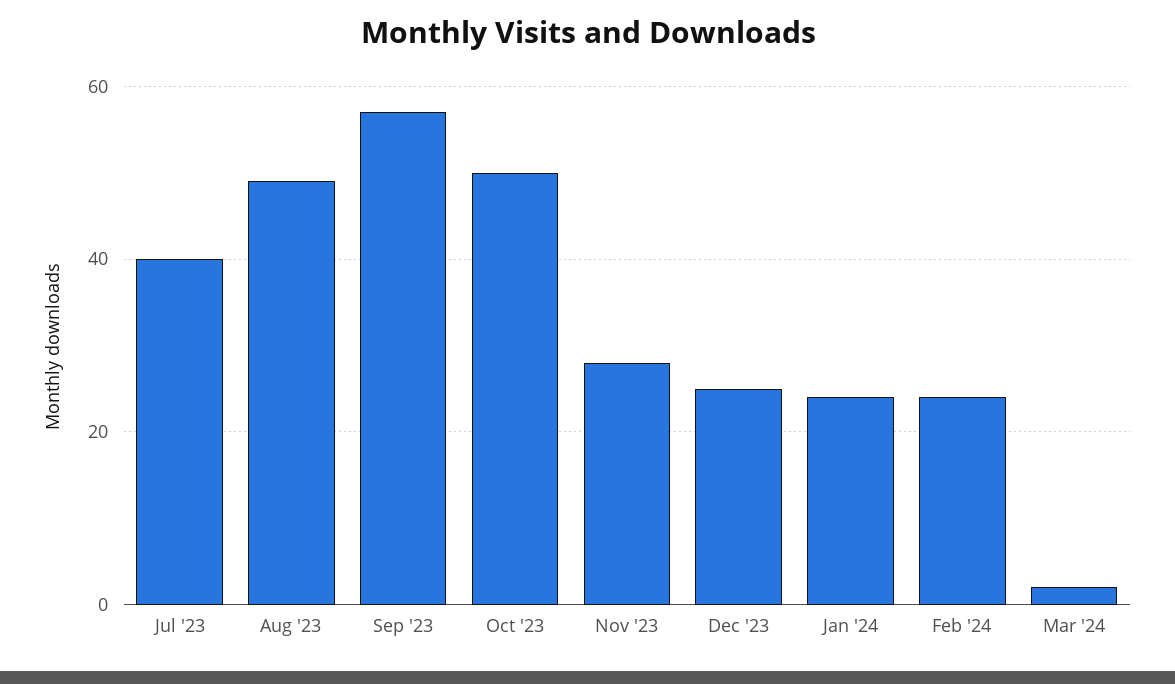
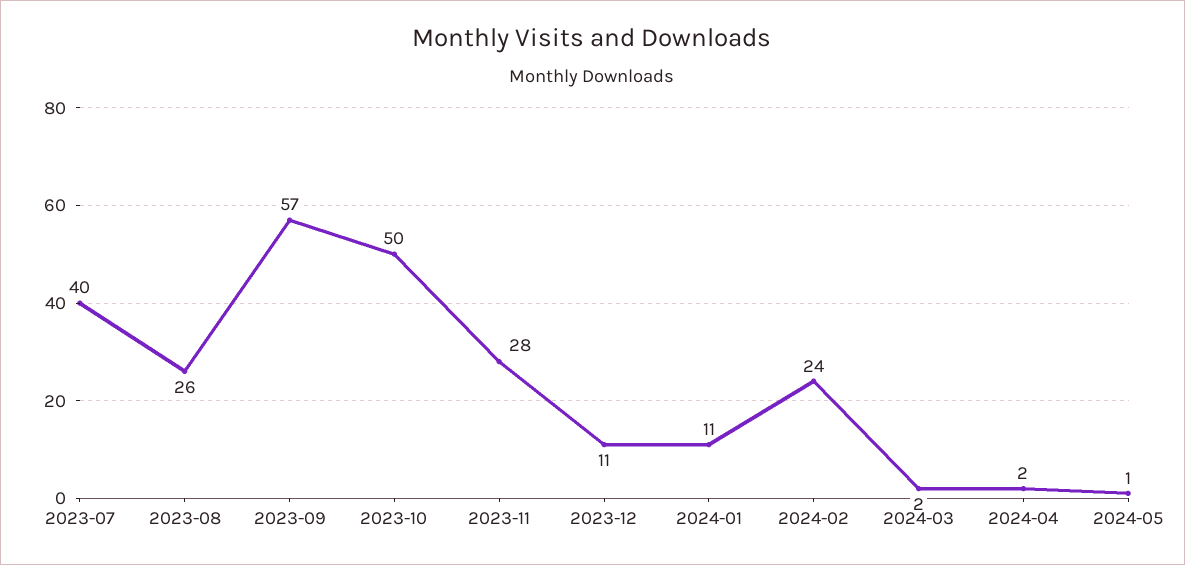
Aug '23: 50 -> 26
Dec '23: 25 -> 11
Jan '24: 25 -> 11
2024-04: none -> 2
2024-05: none -> 1

